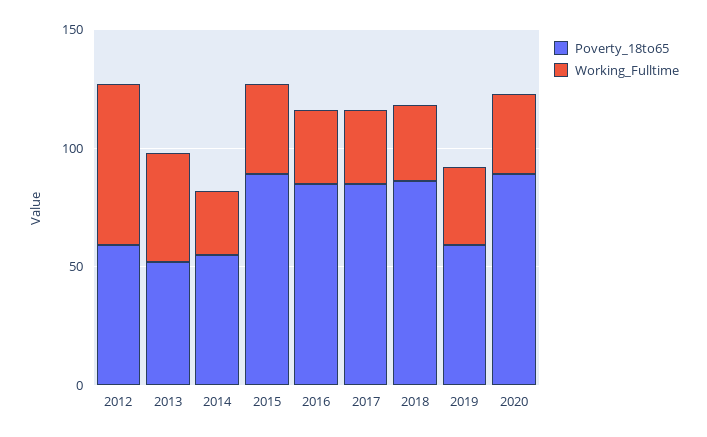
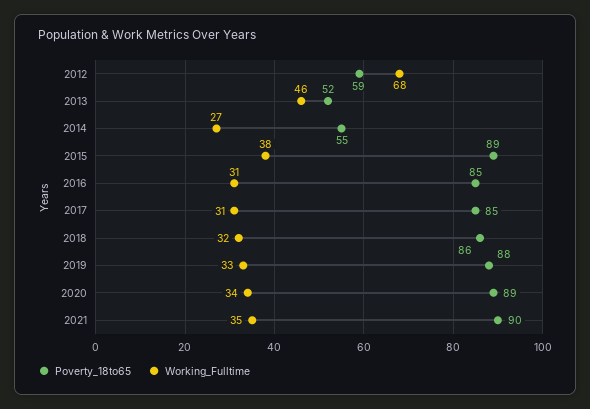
Poverty_18to65, 2019: 60 -> 88
Poverty_18to65, 2021: none -> 90
Working_Fulltime, 2021: none -> 35

